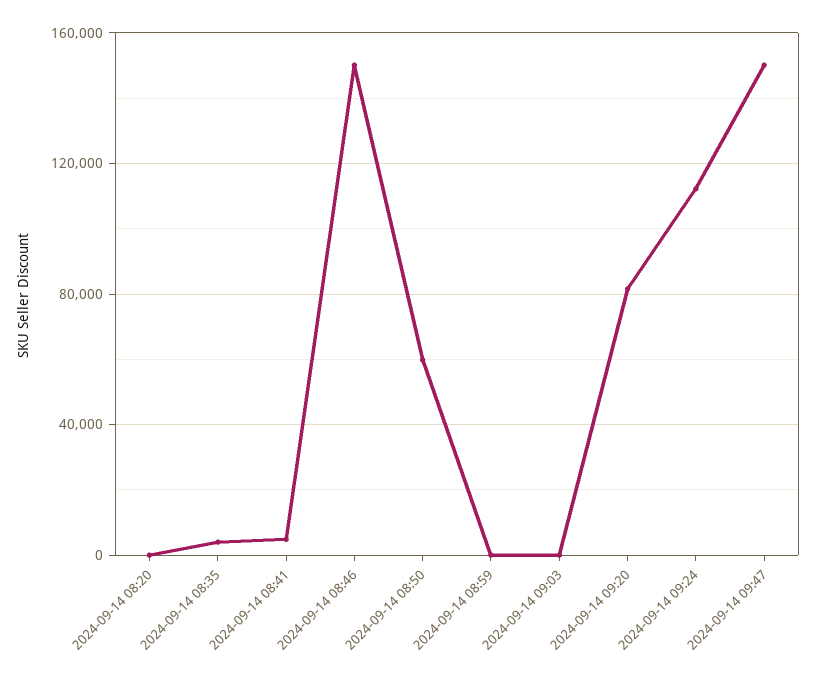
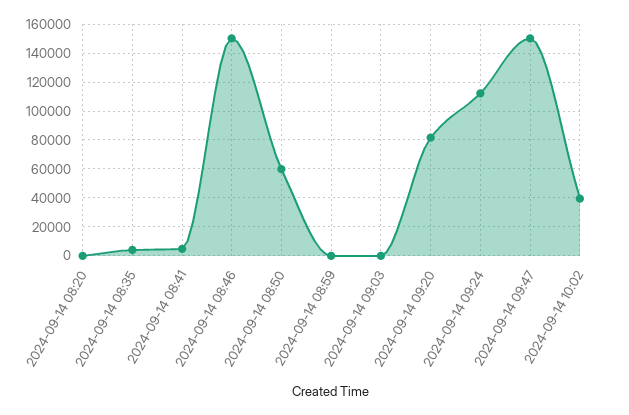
2024-09-14 10:02: none -> 40000

